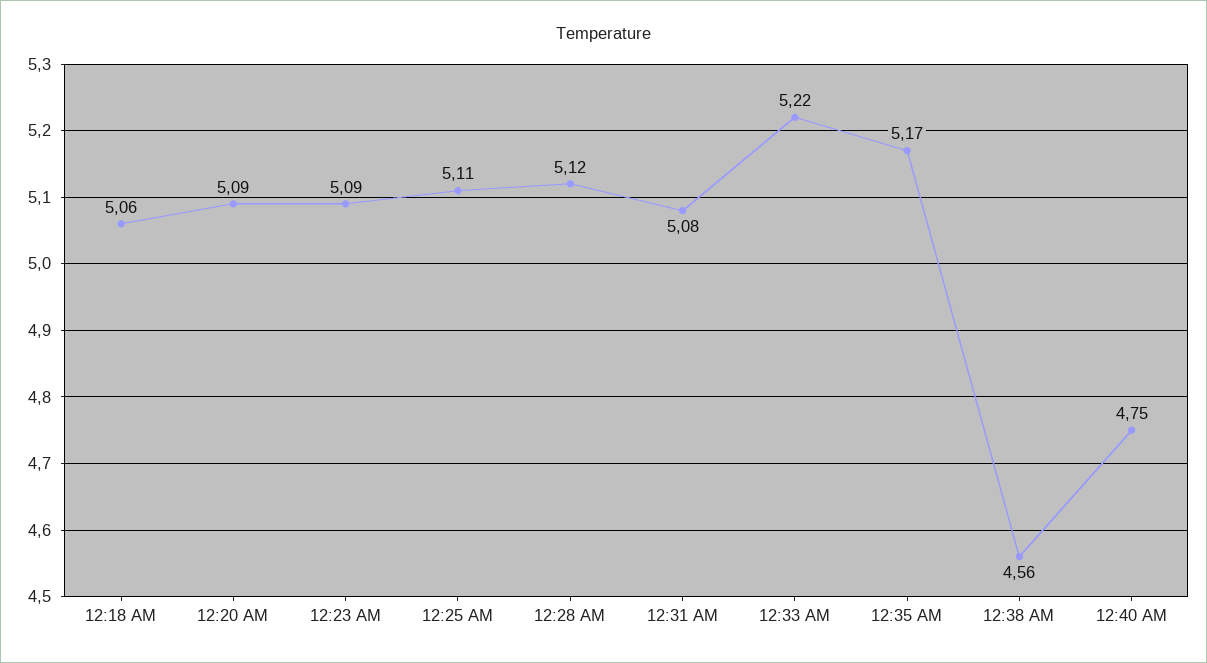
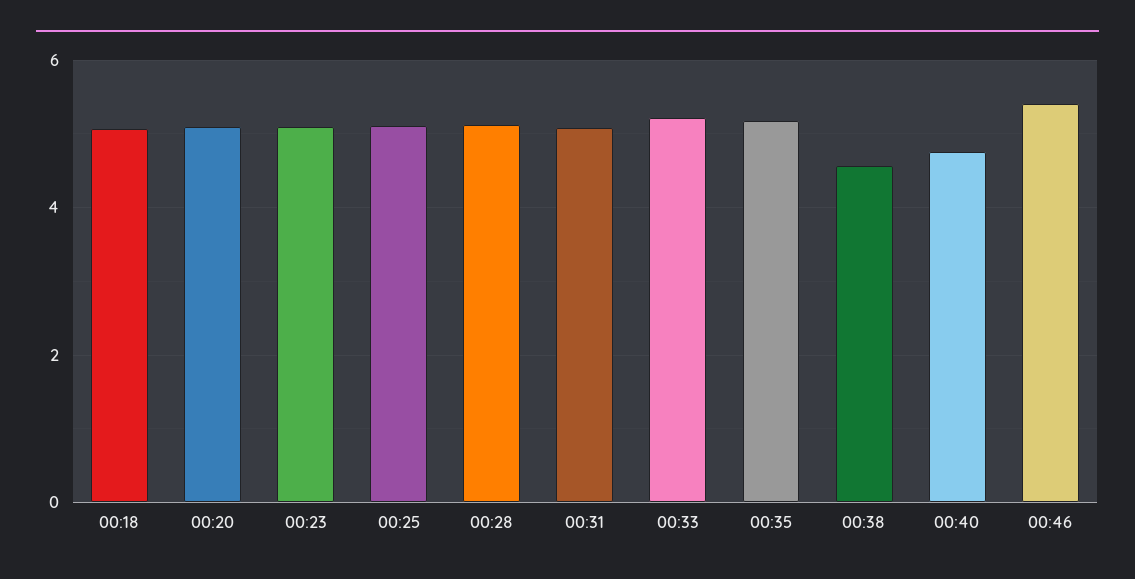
00:46: none -> 5.4

